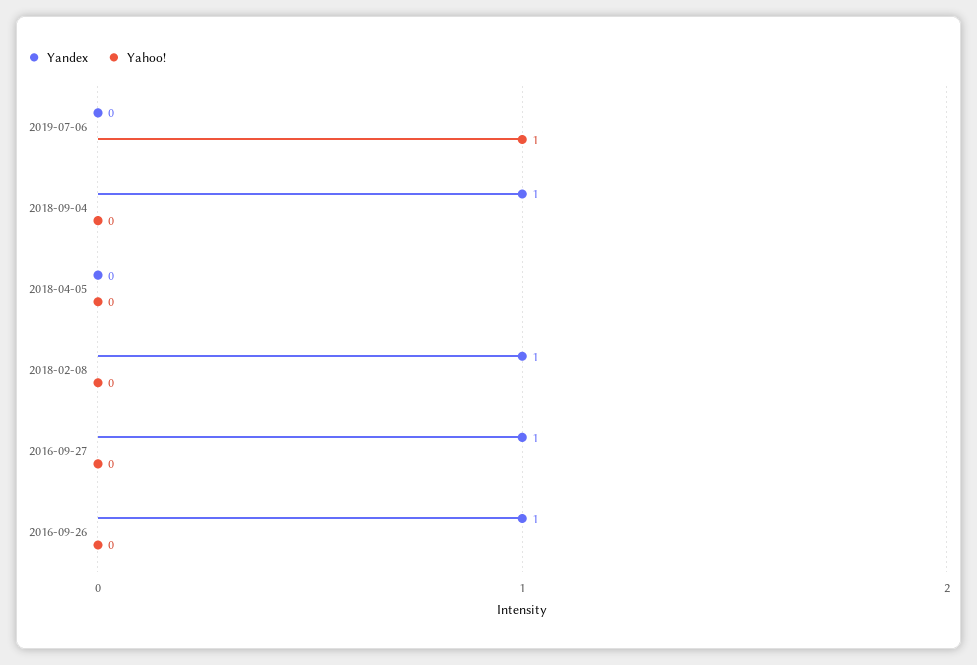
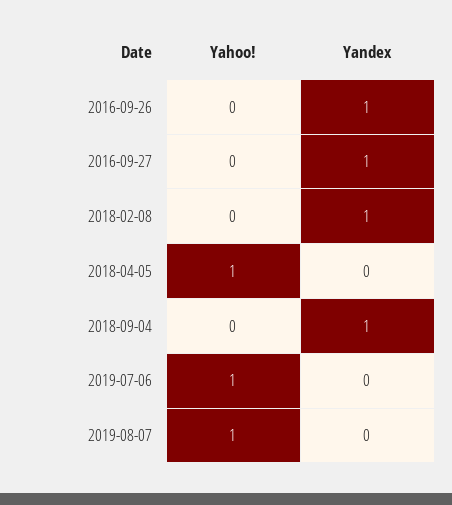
Yahoo!, 2018-04-05: 0 -> 1
Yahoo!, 2019-08-07: none -> 1
Yandex, 2019-08-07: none -> 0

